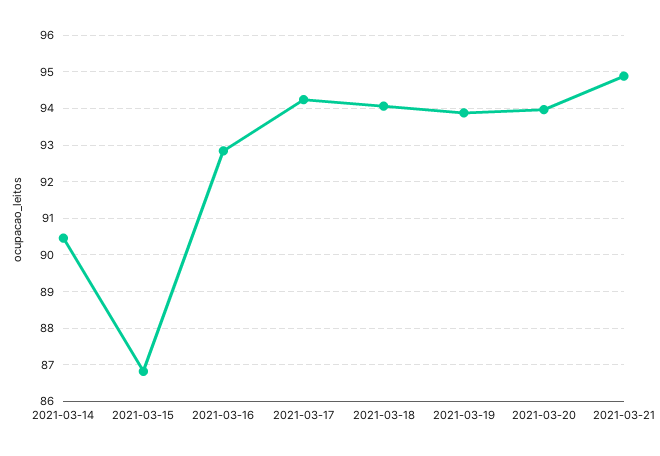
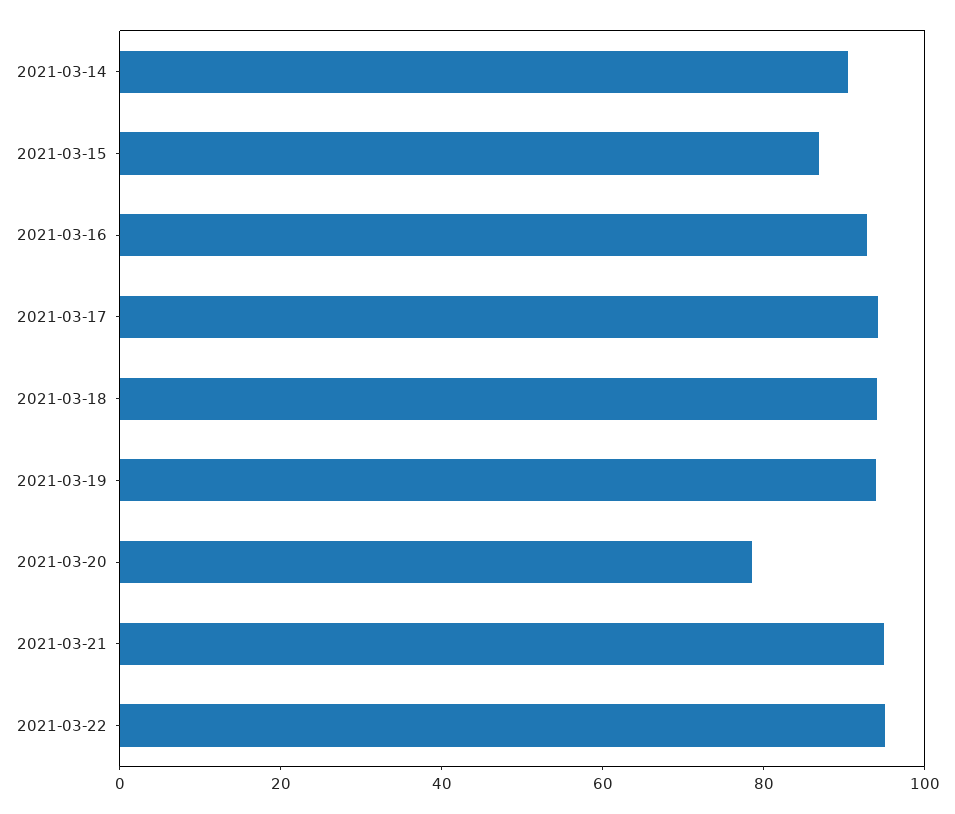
2021-03-20: 94 -> 80
2021-03-22: none -> 95

